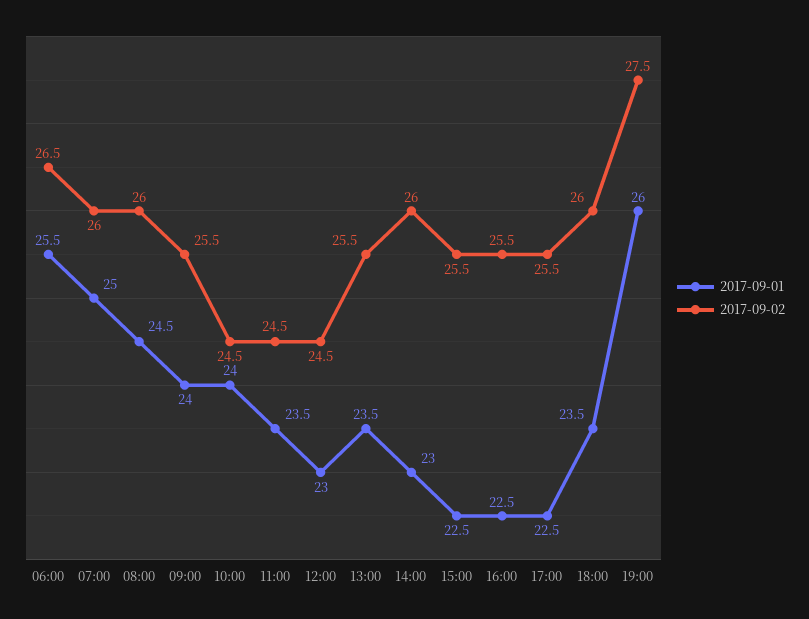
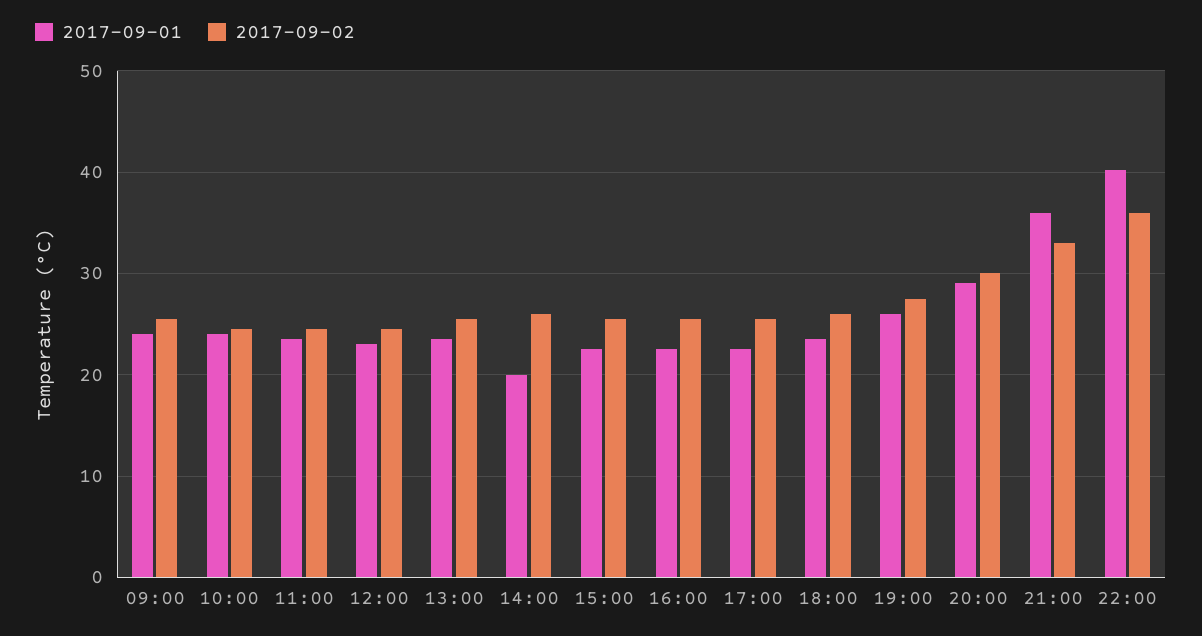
2017-09-01, 06:00: 25.5 -> none
2017-09-02, 06:00: 26.5 -> none
2017-09-01, 07:00: 25 -> none
2017-09-02, 07:00: 26 -> none
2017-09-01, 08:00: 24.5 -> none
2017-09-02, 08:00: 26 -> none
2017-09-01, 14:00: 23 -> 20
2017-09-01, 20:00: none -> 29
2017-09-02, 20:00: none -> 30
2017-09-01, 21:00: none -> 36
2017-09-02, 21:00: none -> 33
2017-09-01, 22:00: none -> 40
2017-09-02, 22:00: none -> 36

